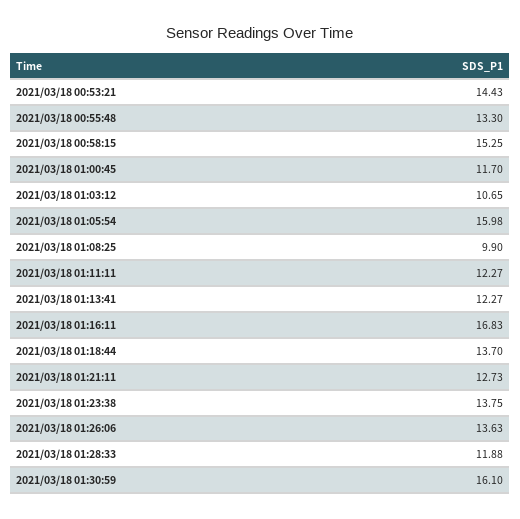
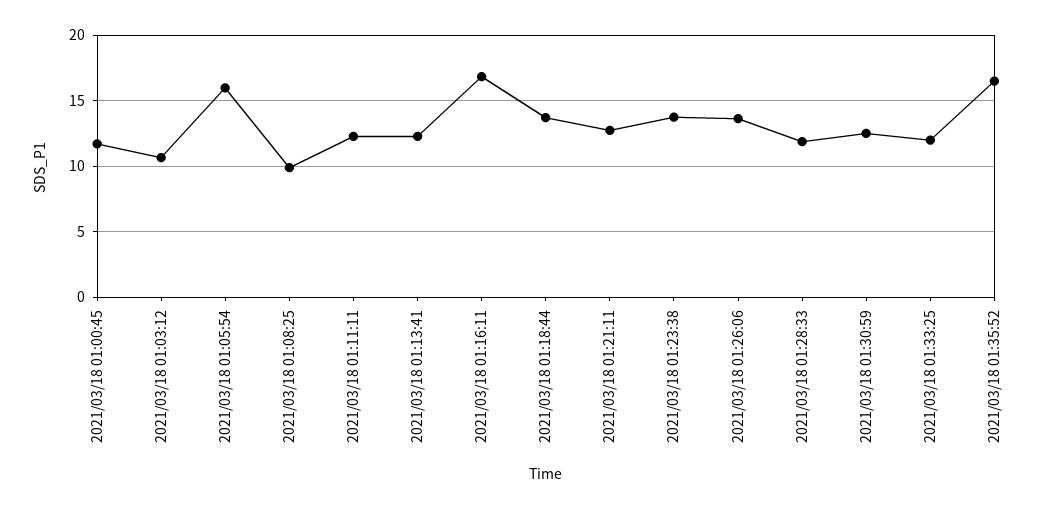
2021/03/18 00:53:21: 14.43 -> none
2021/03/18 00:55:48: 13.3 -> none
2021/03/18 00:58:15: 15.25 -> none
2021/03/18 01:30:59: 16.1 -> 12.5
2021/03/18 01:33:25: none -> 12
2021/03/18 01:35:52: none -> 16.5

